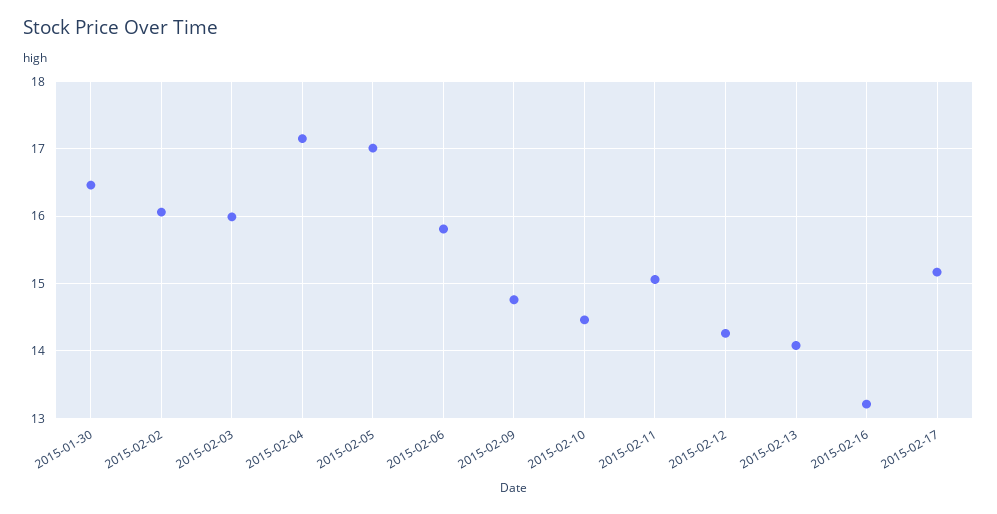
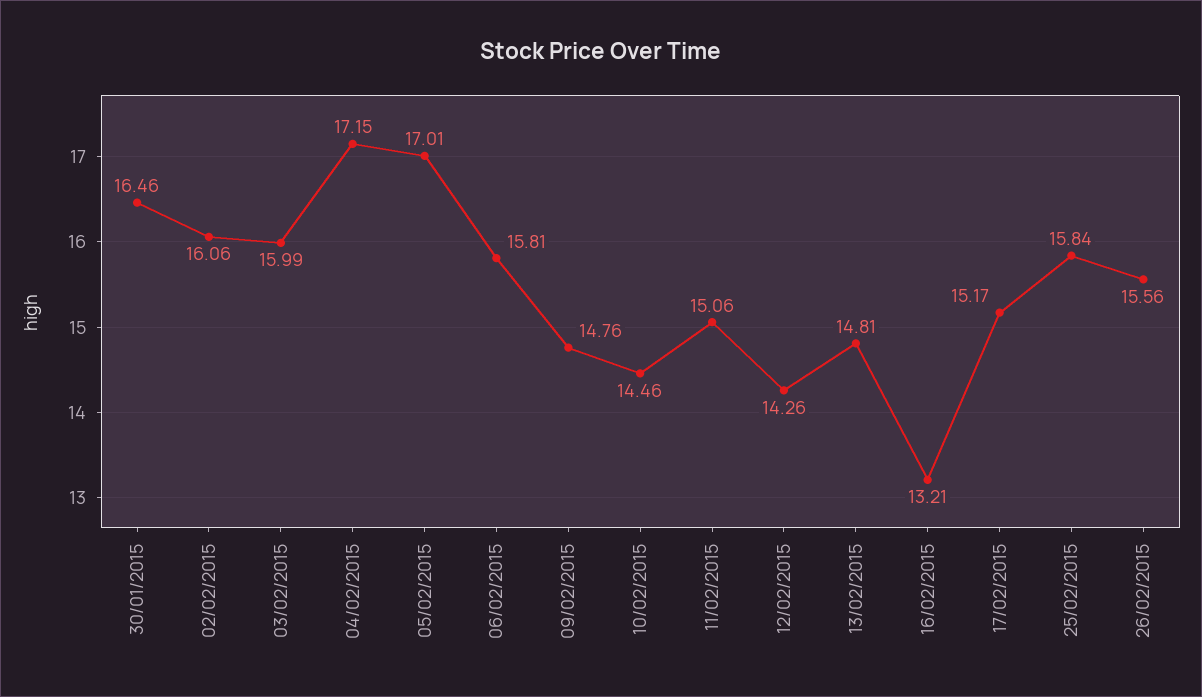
2015-02-13: 14.1 -> 14.81
25/02/2015: none -> 15.84
26/02/2015: none -> 15.56

